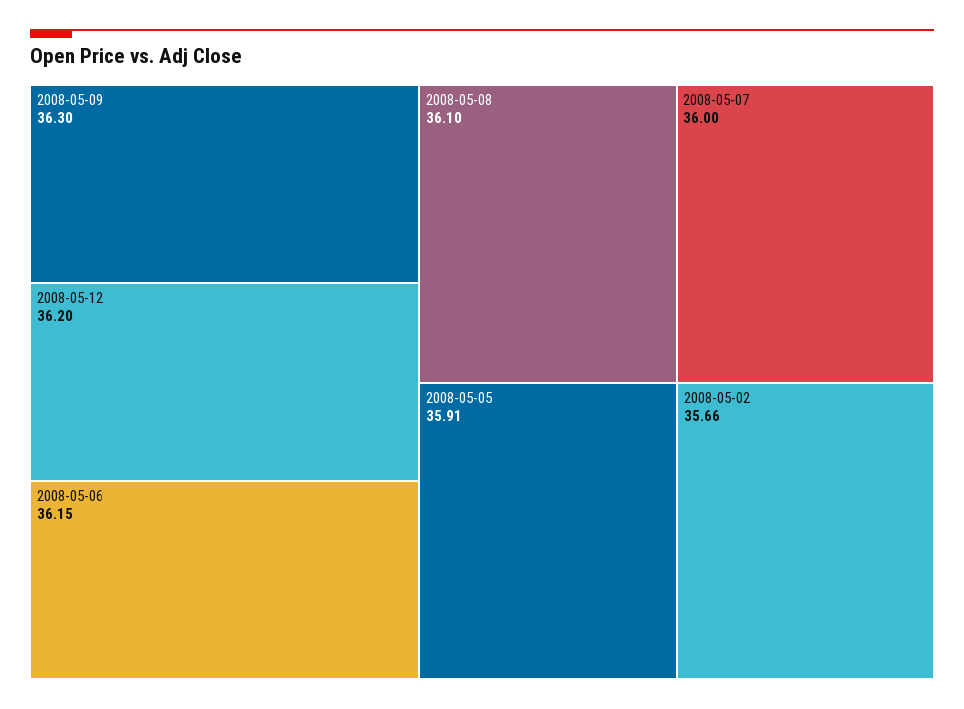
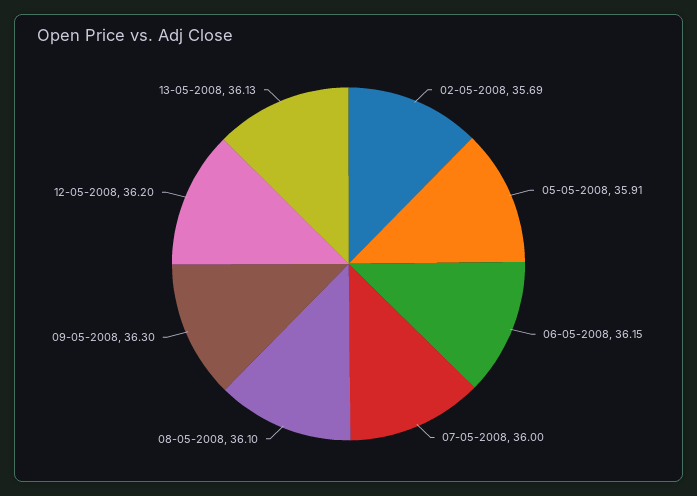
2008-05-02: 35.66 -> 35.69
13-05-2008: none -> 36.13

